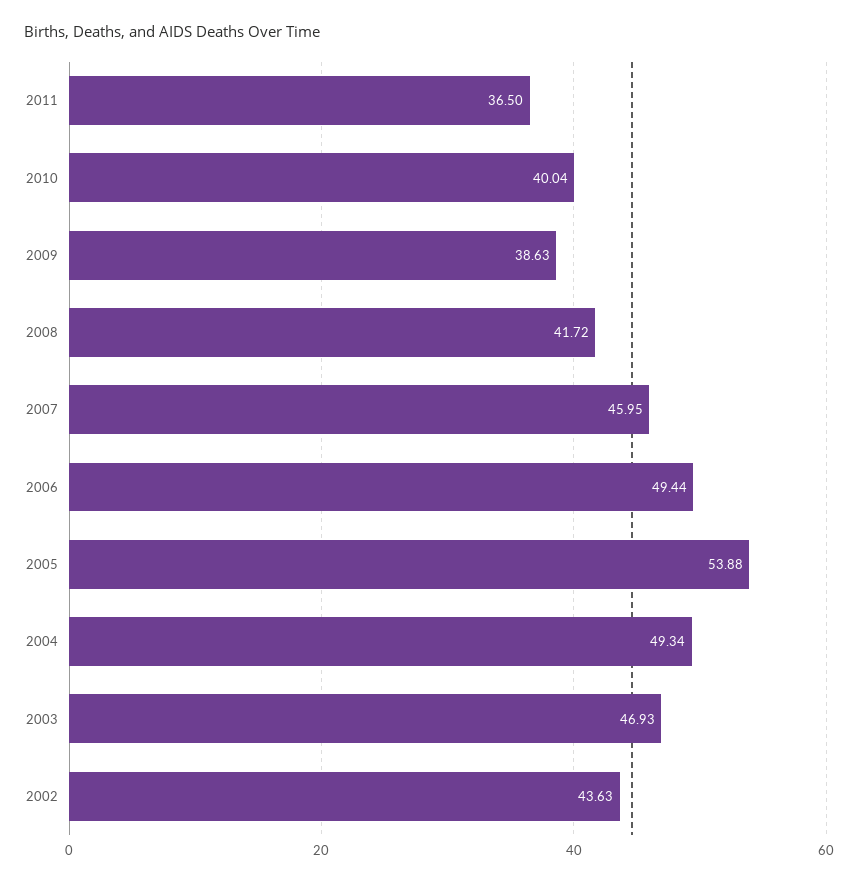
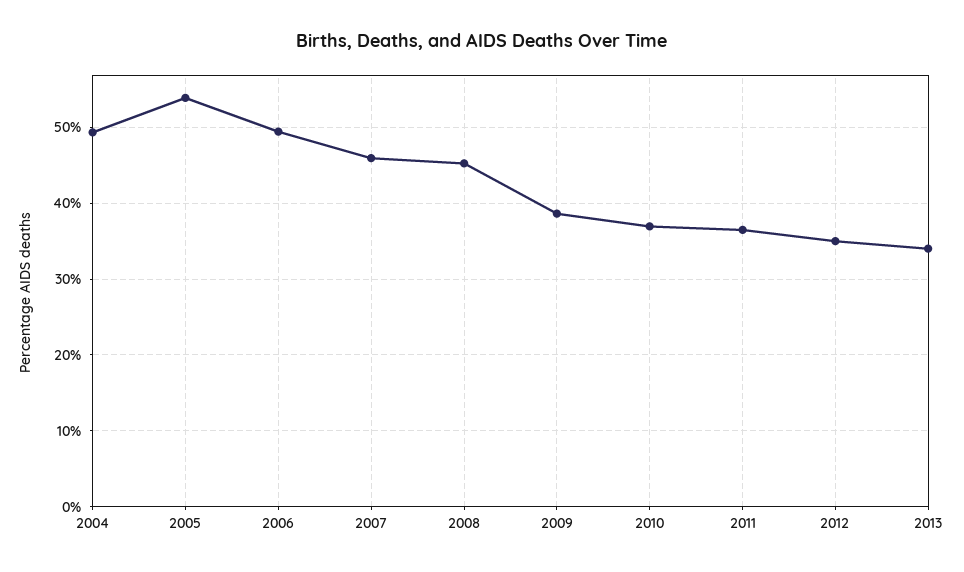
2010: 40.04 -> 37
2008: 41.72 -> 45
2003: 46.93 -> none
2002: 43.63 -> none
2012: none -> 35
2013: none -> 34

